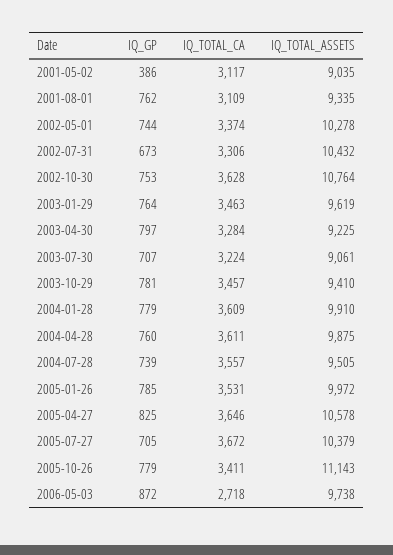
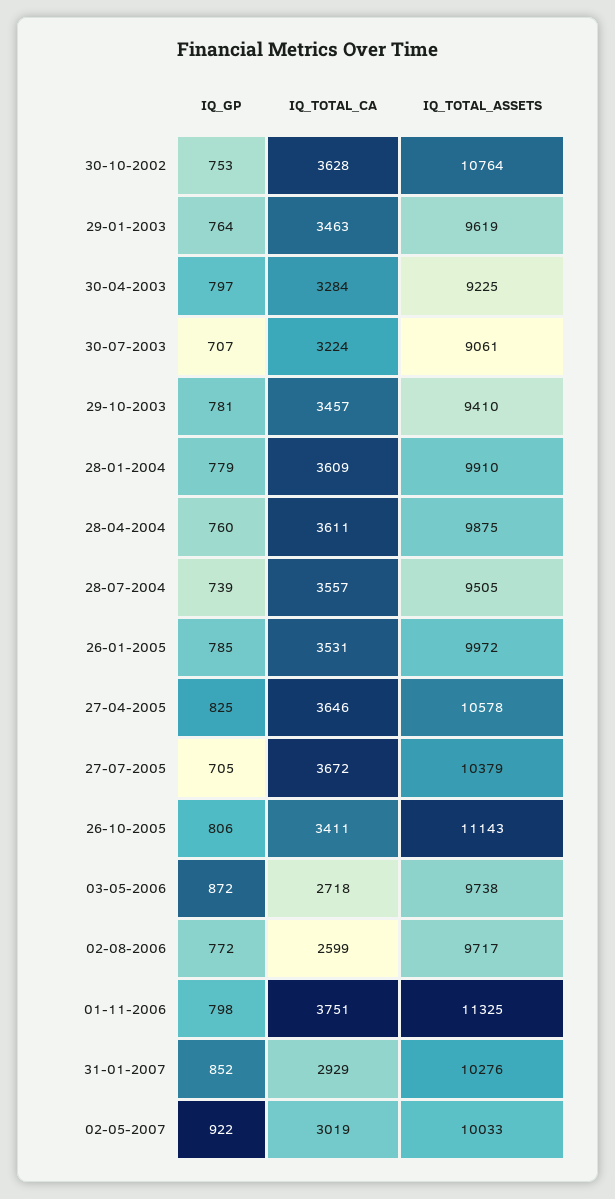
IQ_GP, 2001-05-02: 386 -> none
IQ_TOTAL_CA, 2001-05-02: 3117 -> none
IQ_TOTAL_ASSETS, 2001-05-02: 9035 -> none
IQ_GP, 2001-08-01: 762 -> none
IQ_TOTAL_CA, 2001-08-01: 3109 -> none
IQ_TOTAL_ASSETS, 2001-08-01: 9335 -> none
IQ_GP, 2002-05-01: 744 -> none
IQ_TOTAL_CA, 2002-05-01: 3374 -> none
IQ_TOTAL_ASSETS, 2002-05-01: 10278 -> none
IQ_GP, 2002-07-31: 673 -> none
IQ_TOTAL_CA, 2002-07-31: 3306 -> none
IQ_TOTAL_ASSETS, 2002-07-31: 10432 -> none
IQ_GP, 2005-10-26: 779 -> 806
IQ_GP, 02-08-2006: none -> 772
IQ_TOTAL_CA, 02-08-2006: none -> 2599
IQ_TOTAL_ASSETS, 02-08-2006: none -> 9717
IQ_GP, 01-11-2006: none -> 798
IQ_TOTAL_CA, 01-11-2006: none -> 3751
IQ_TOTAL_ASSETS, 01-11-2006: none -> 11325
IQ_GP, 31-01-2007: none -> 852
IQ_TOTAL_CA, 31-01-2007: none -> 2929
IQ_TOTAL_ASSETS, 31-01-2007: none -> 10276
IQ_GP, 02-05-2007: none -> 922
IQ_TOTAL_CA, 02-05-2007: none -> 3019
IQ_TOTAL_ASSETS, 02-05-2007: none -> 10033

